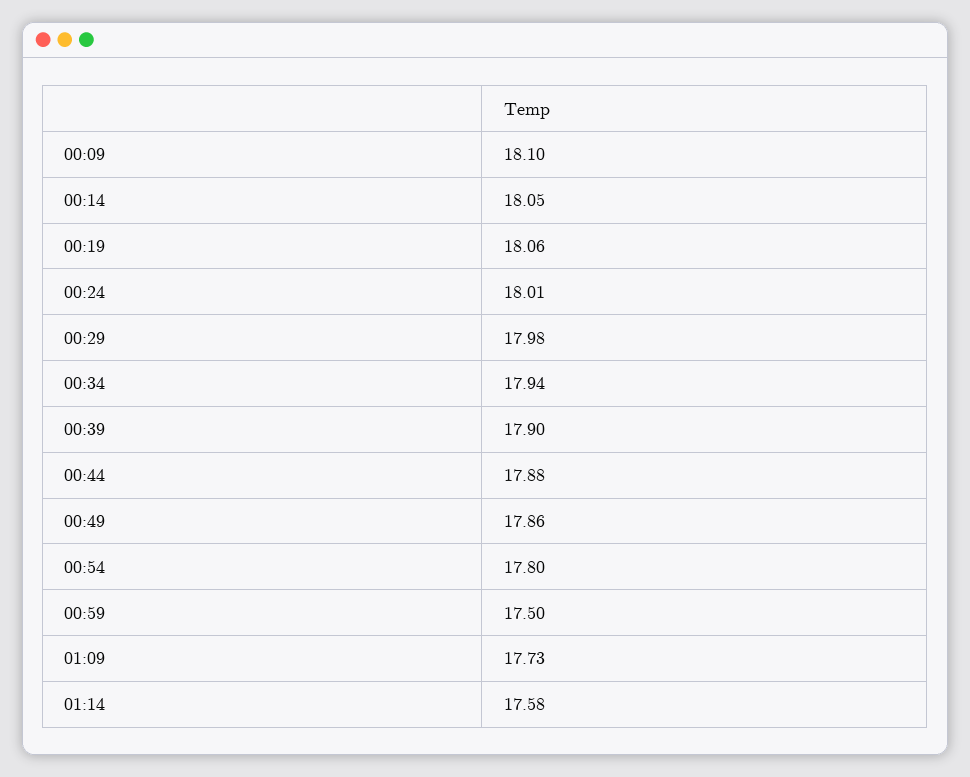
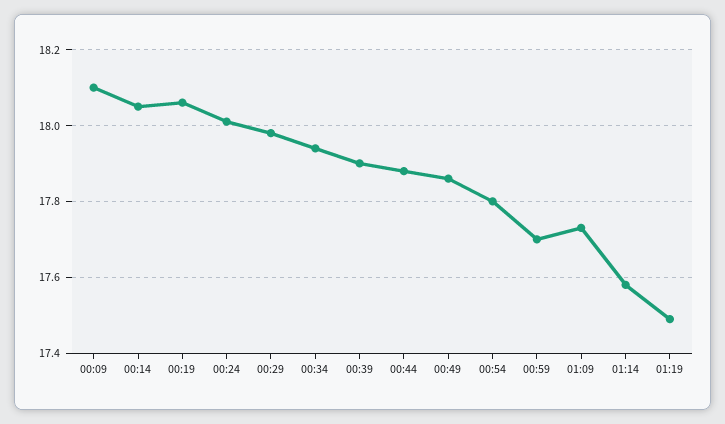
00:59: 17.5 -> 17.7
01:19: none -> 17.5

